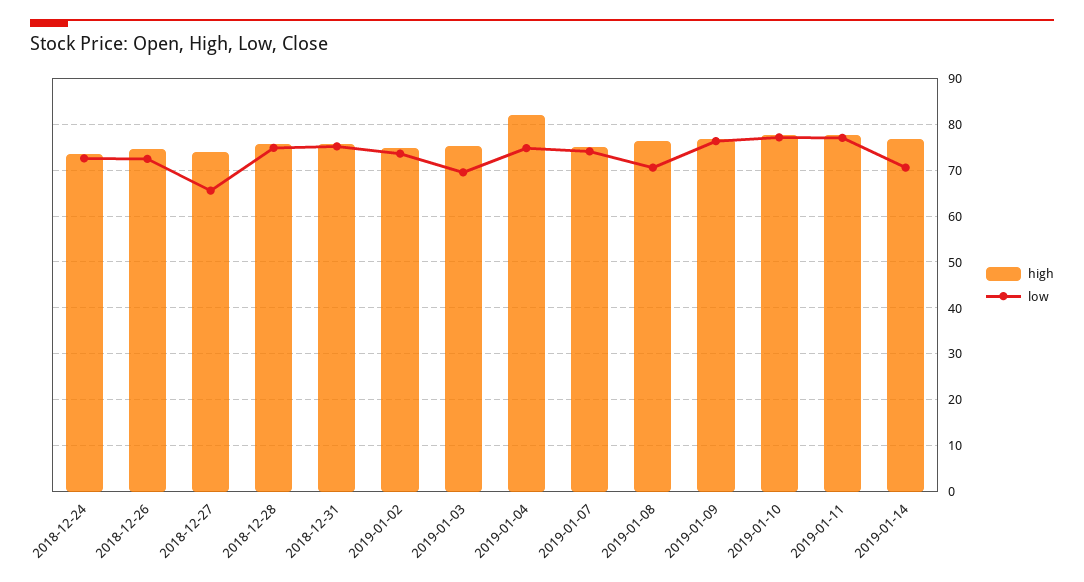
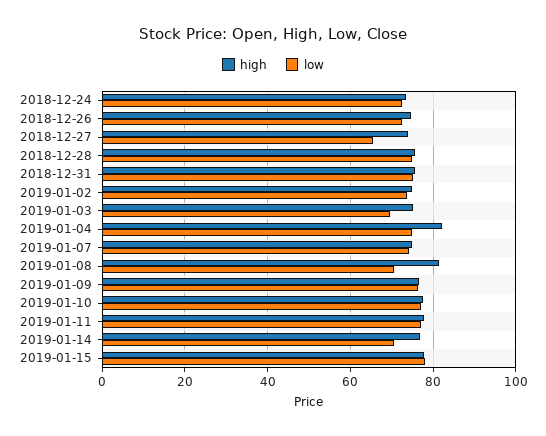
high, 2019-01-08: 76 -> 82
high, 2019-01-15: none -> 78
low, 2019-01-15: none -> 78

